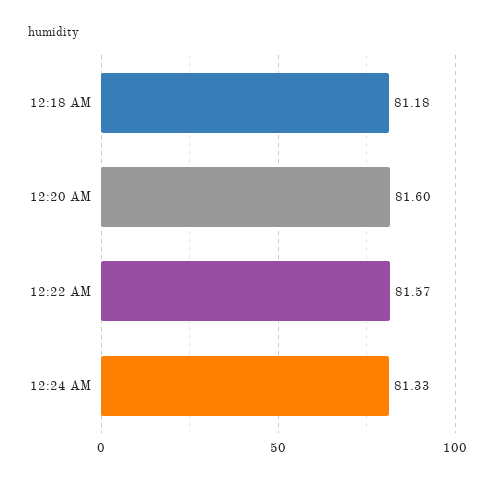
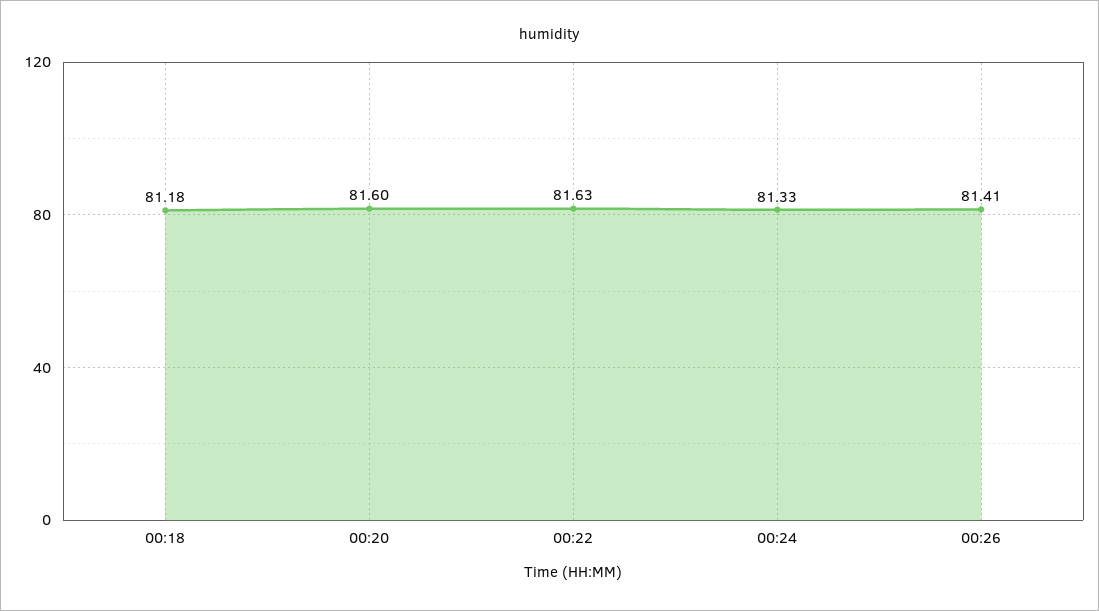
12:22 AM: 81.57 -> 81.63
00:26: none -> 81.41

